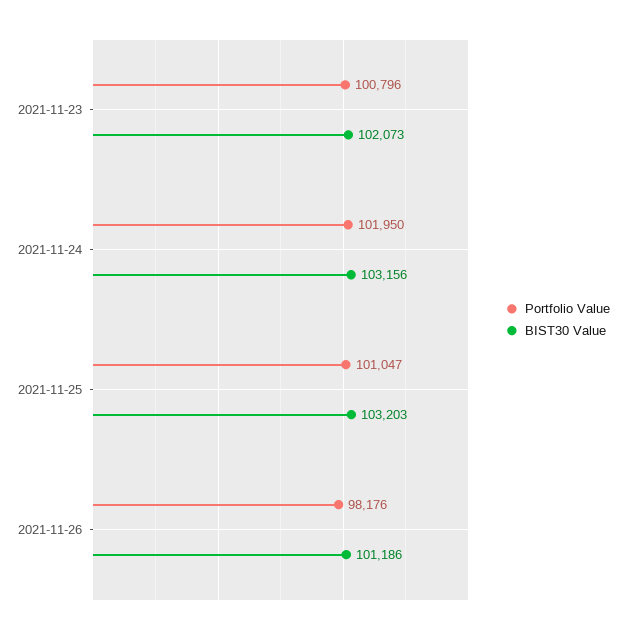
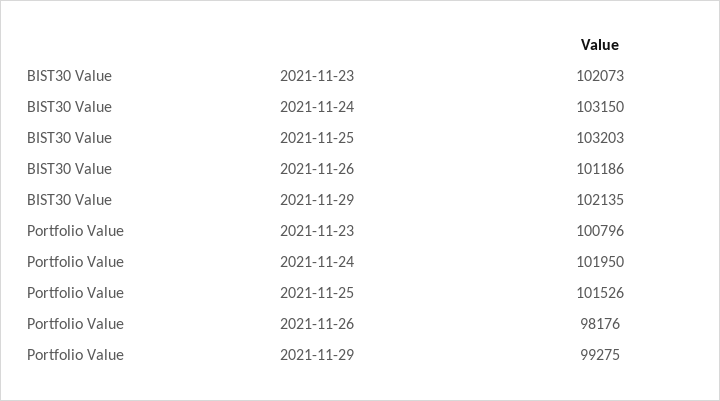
BIST30 Value, 2021-11-24: 103156 -> 103150
Portfolio Value, 2021-11-25: 101047 -> 101526
BIST30 Value, 2021-11-29: none -> 102135
Portfolio Value, 2021-11-29: none -> 99275

